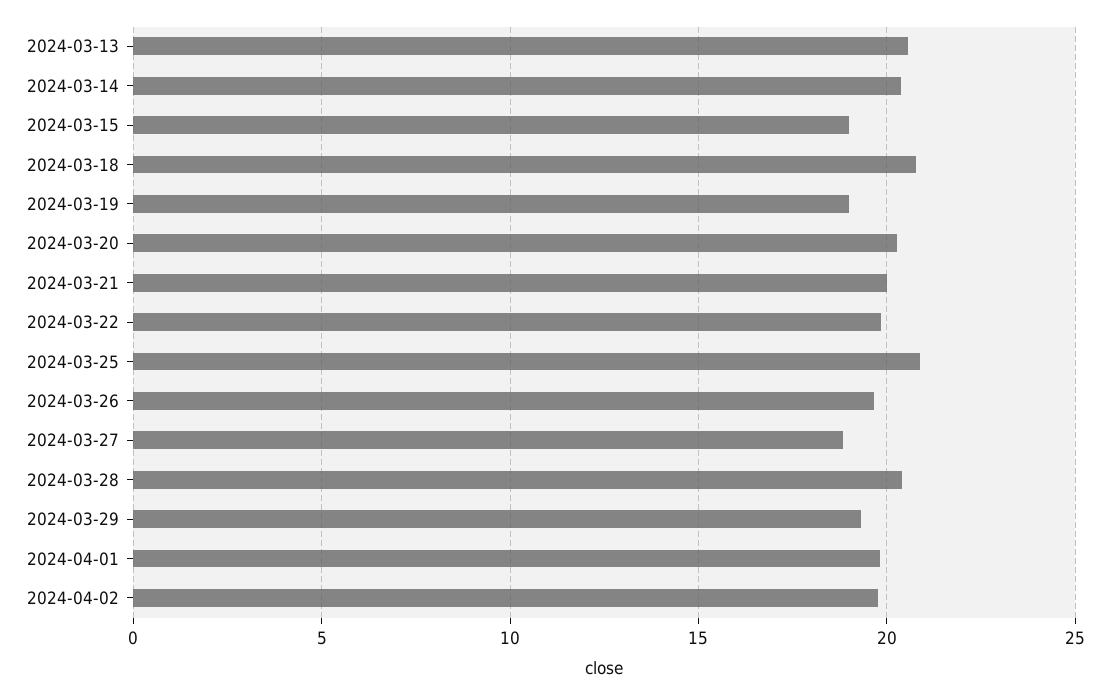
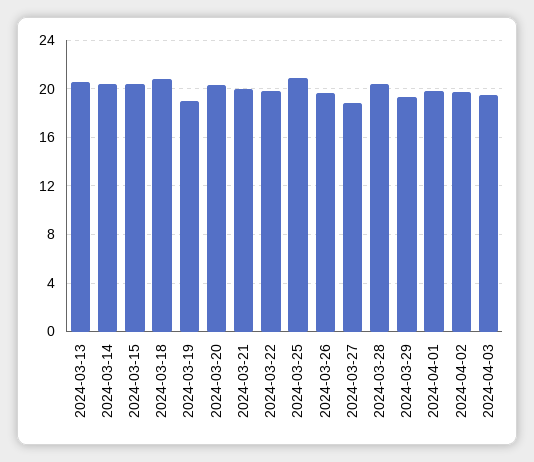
2024-03-15: 19 -> 20.5
2024-04-03: none -> 19.5

